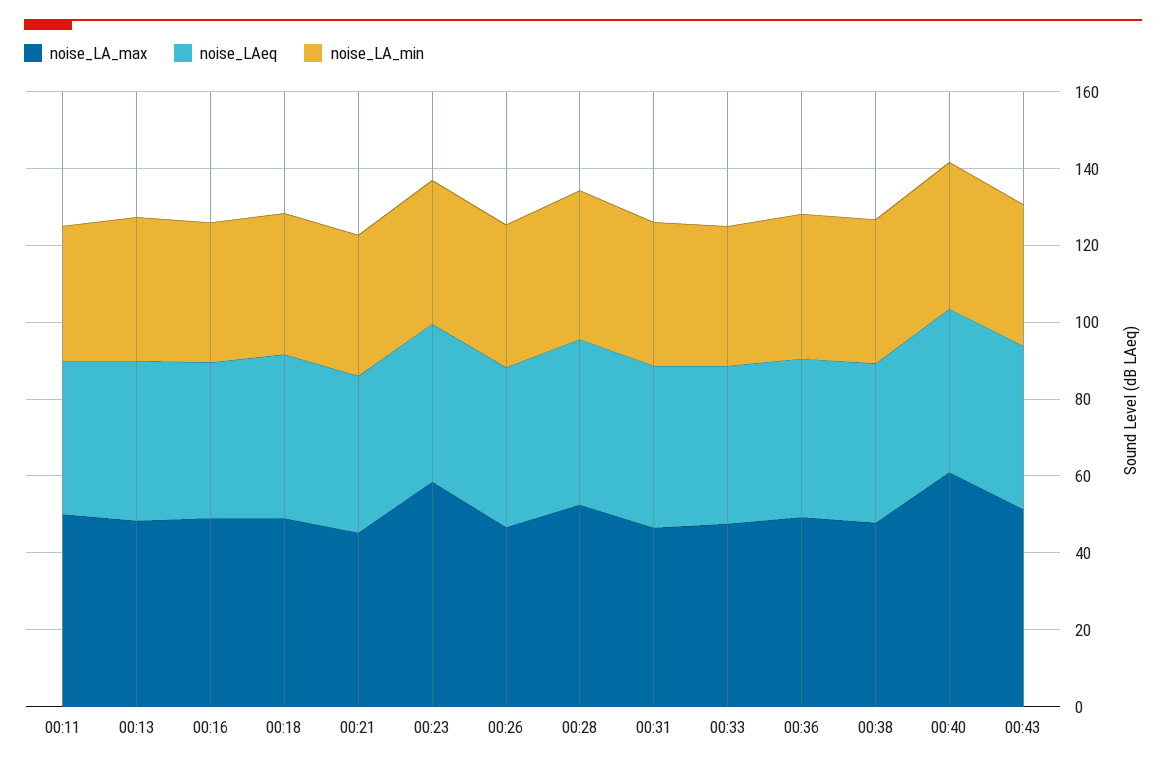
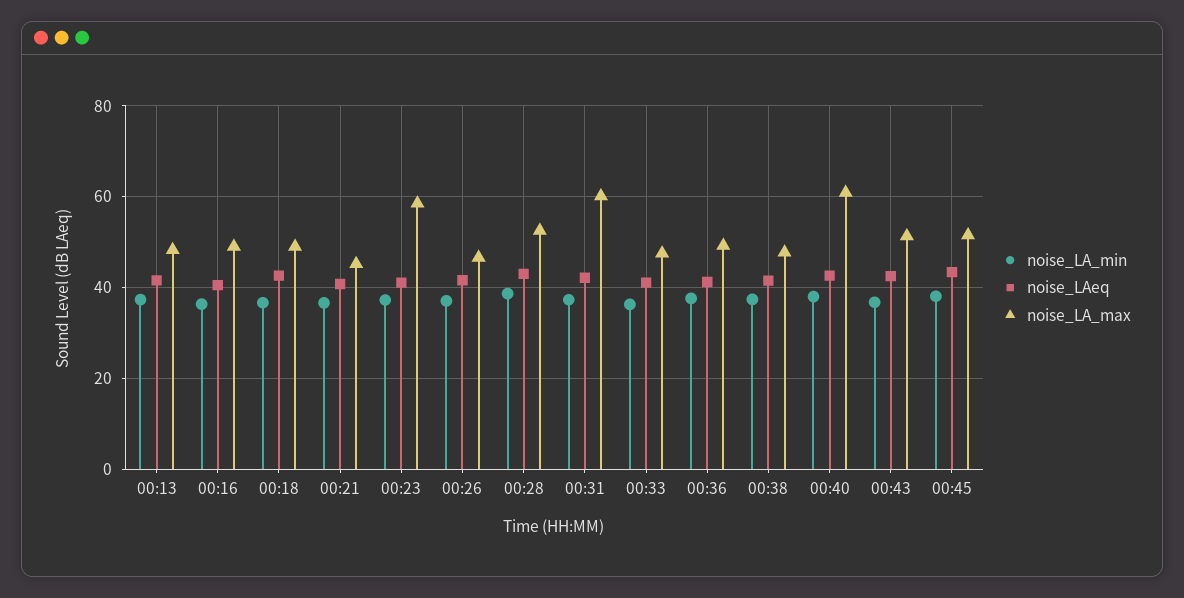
noise_LA_max, 00:11: 50 -> none
noise_LAeq, 00:11: 40 -> none
noise_LA_min, 00:11: 35 -> none
noise_LA_max, 00:31: 45 -> 60
noise_LA_min, 00:45: none -> 38
noise_LAeq, 00:45: none -> 44
noise_LA_max, 00:45: none -> 52

